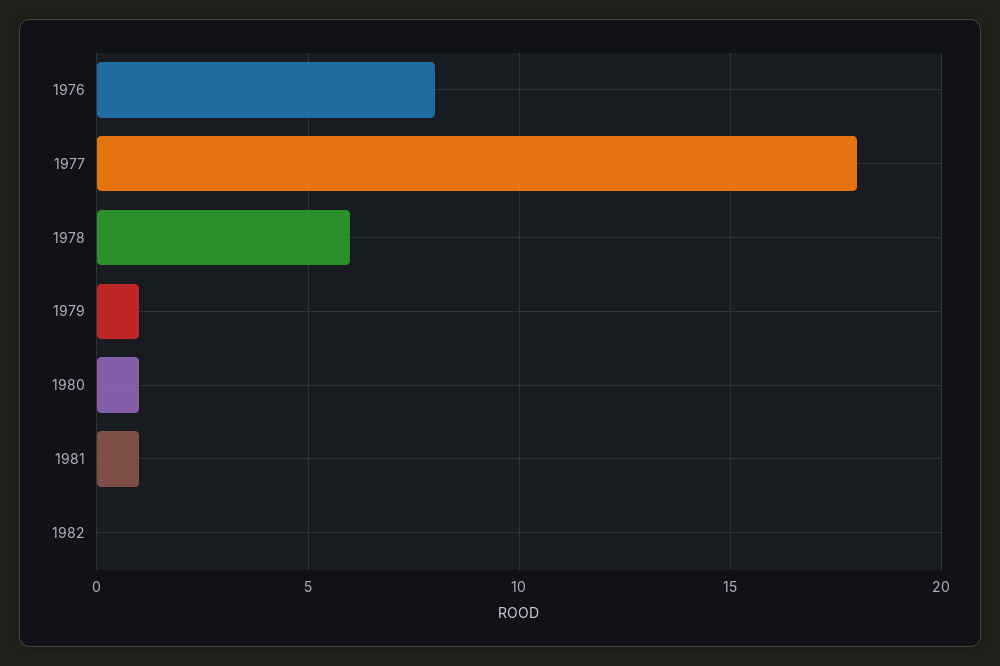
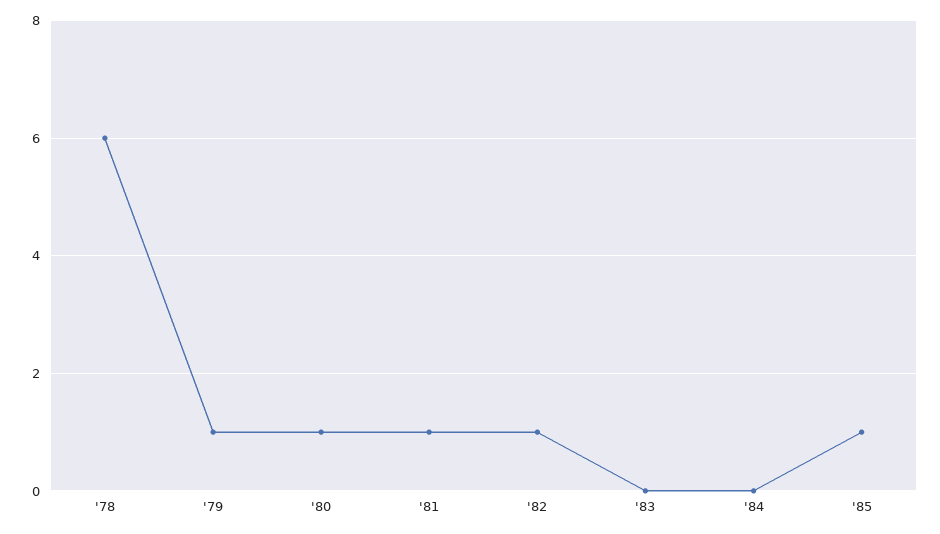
1976: 8 -> none
1977: 18 -> none
1982: 0 -> 1
'83: none -> 0
'84: none -> 0
'85: none -> 1

